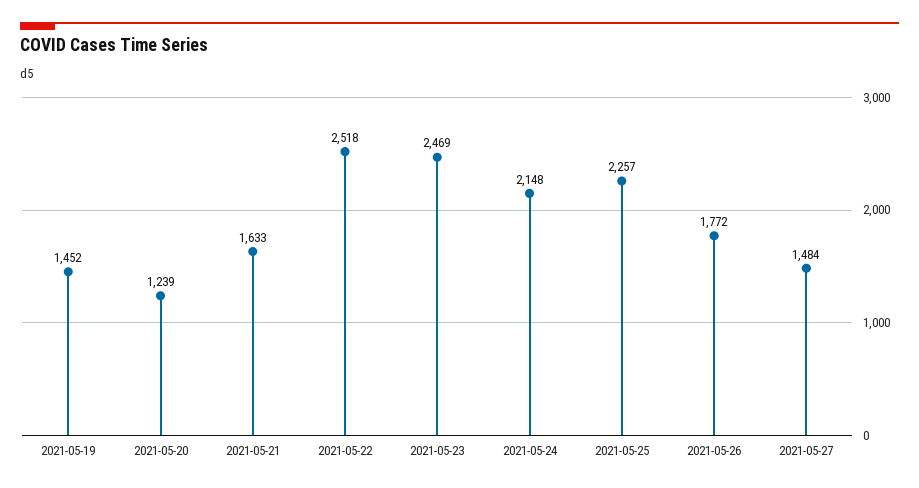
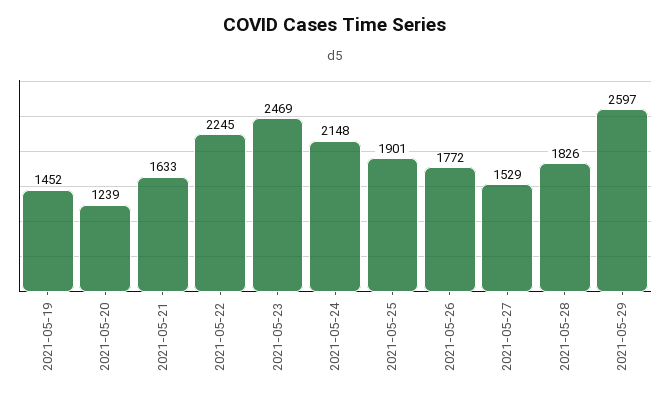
2021-05-22: 2518 -> 2245
2021-05-25: 2257 -> 1901
2021-05-27: 1484 -> 1529
2021-05-28: none -> 1826
2021-05-29: none -> 2597

